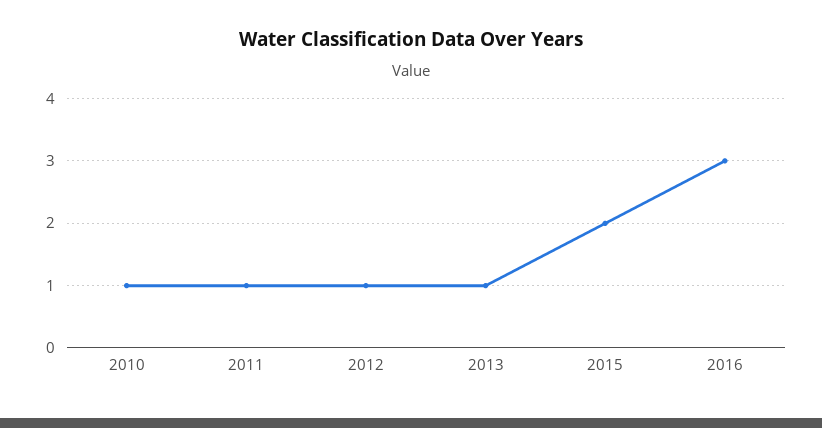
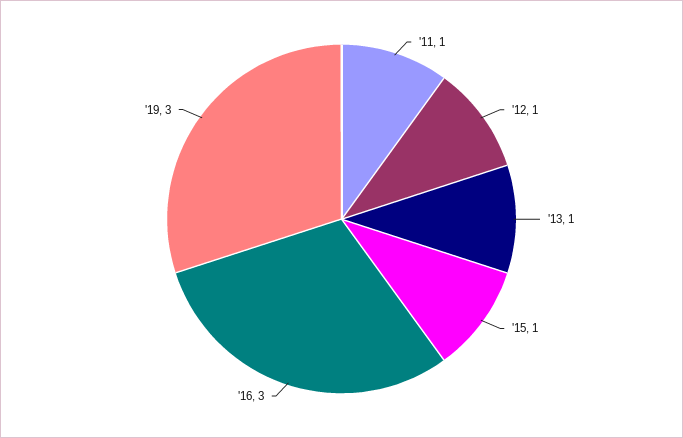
2010: 1 -> none
2015: 2 -> 1
'19: none -> 3

